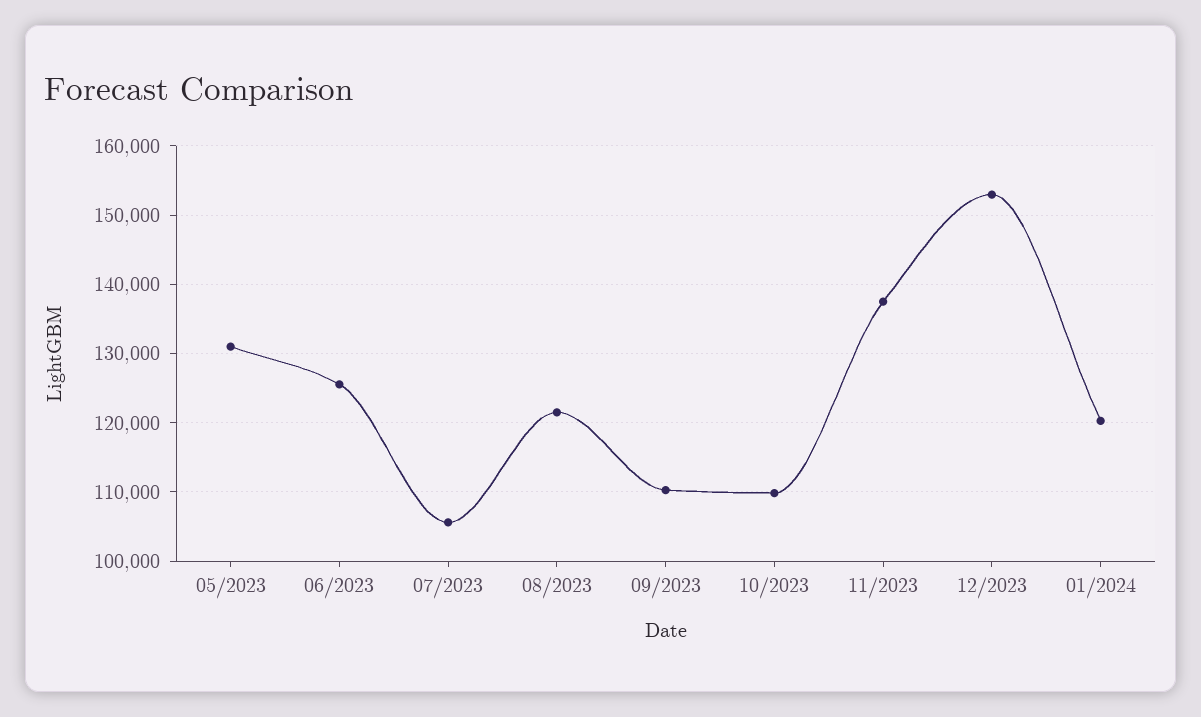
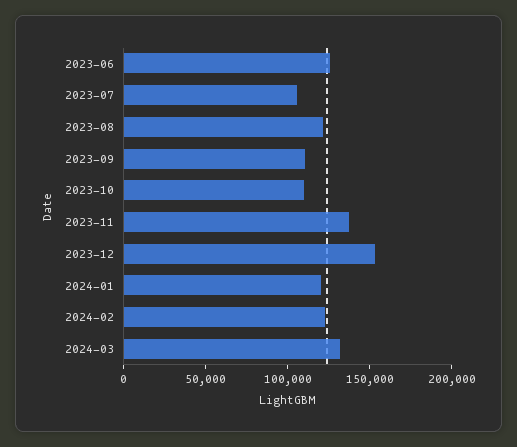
05/2023: 131000 -> none
2024-02: none -> 120000
2024-03: none -> 130000

